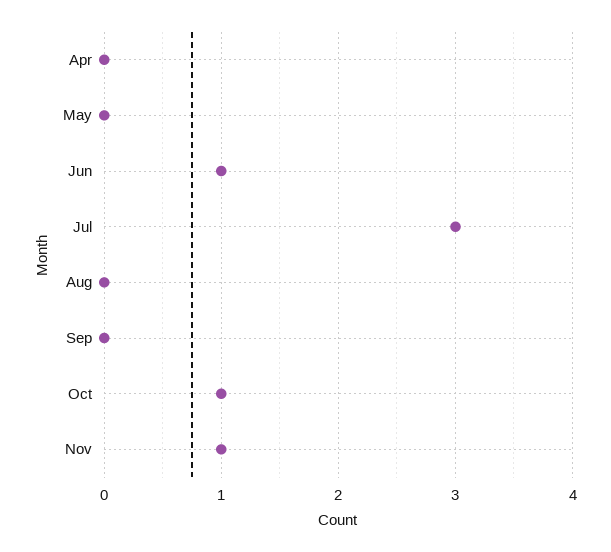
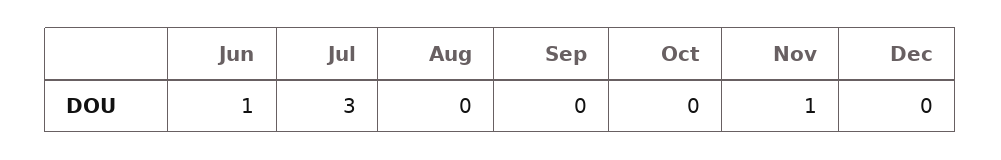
Apr: 0 -> none
May: 0 -> none
Oct: 1 -> 0
Dec: none -> 0

